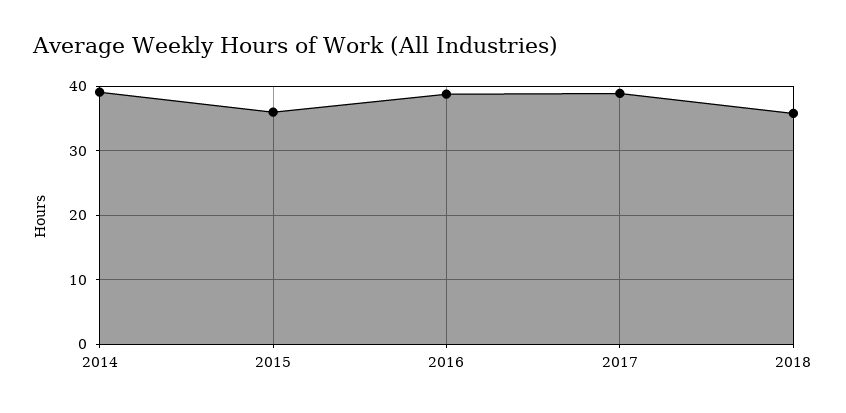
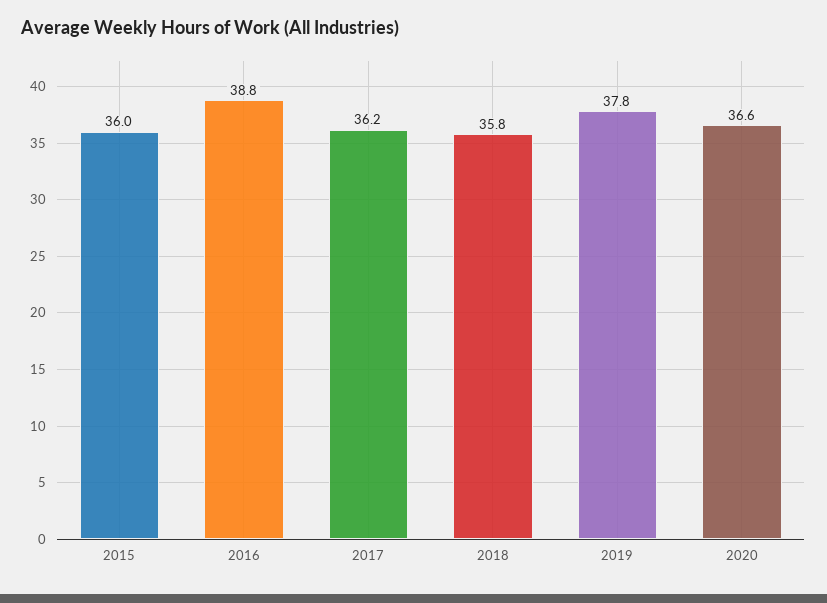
2014: 39 -> none
2017: 39 -> 36.2
2019: none -> 37.8
2020: none -> 36.6

